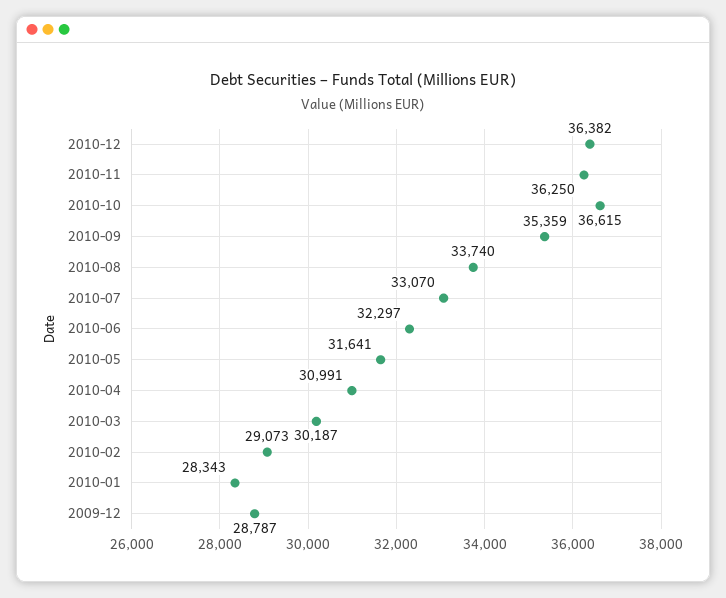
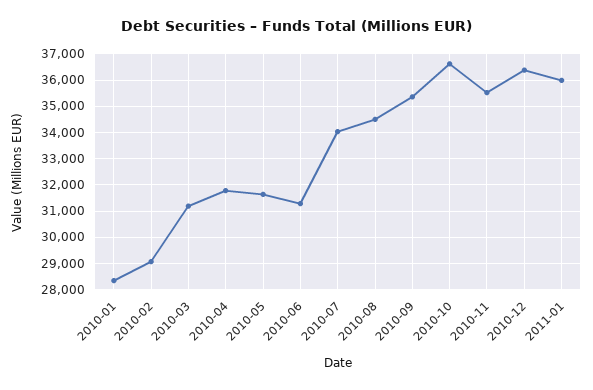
2010-11: 36250 -> 35500
2010-08: 33740 -> 34500
2010-07: 33070 -> 34000
2010-06: 32297 -> 31250
2010-04: 30991 -> 31750
2010-03: 30187 -> 31250
2009-12: 28787 -> none
2011-01: none -> 36000

